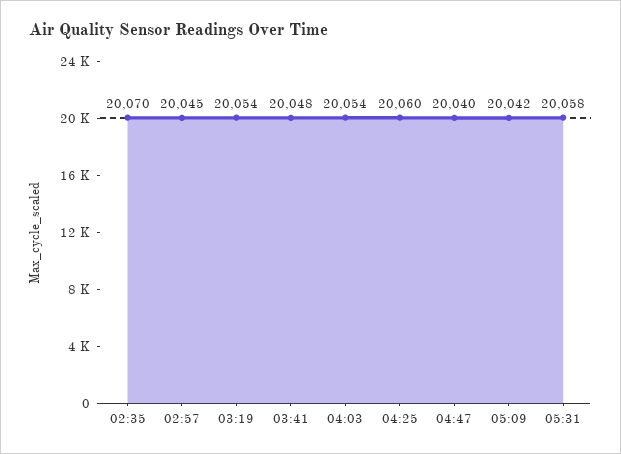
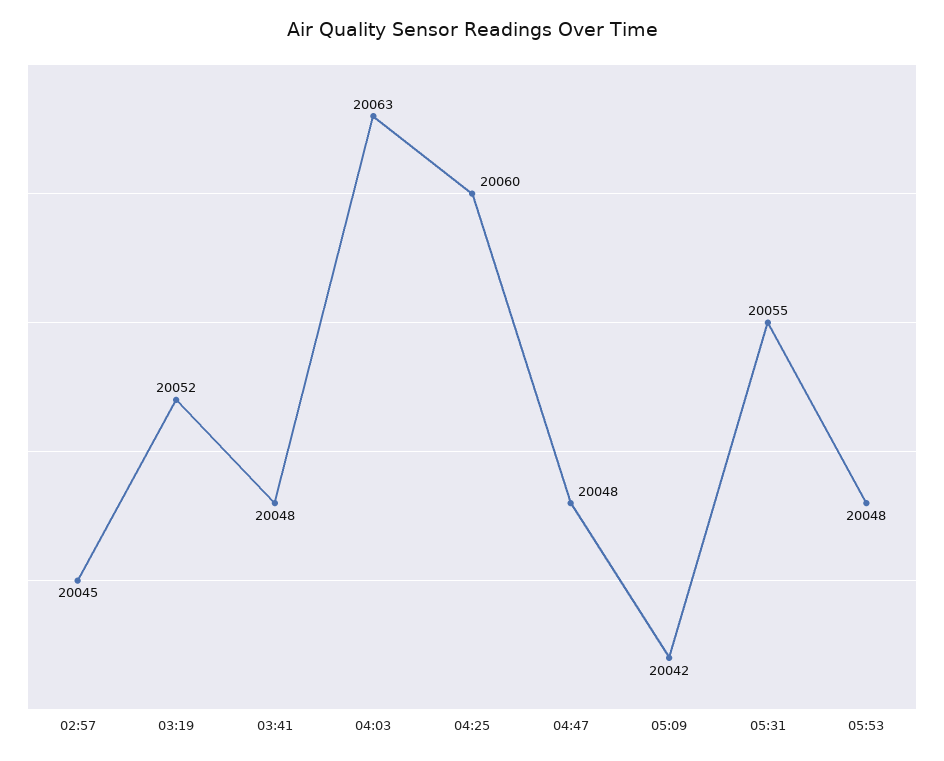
02:35: 20070 -> none
03:19: 20054 -> 20052
04:03: 20054 -> 20063
04:47: 20040 -> 20048
05:31: 20058 -> 20055
05:53: none -> 20048

